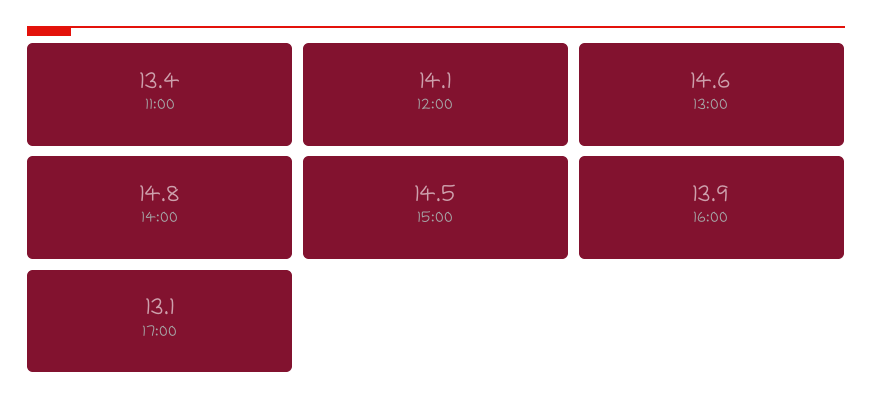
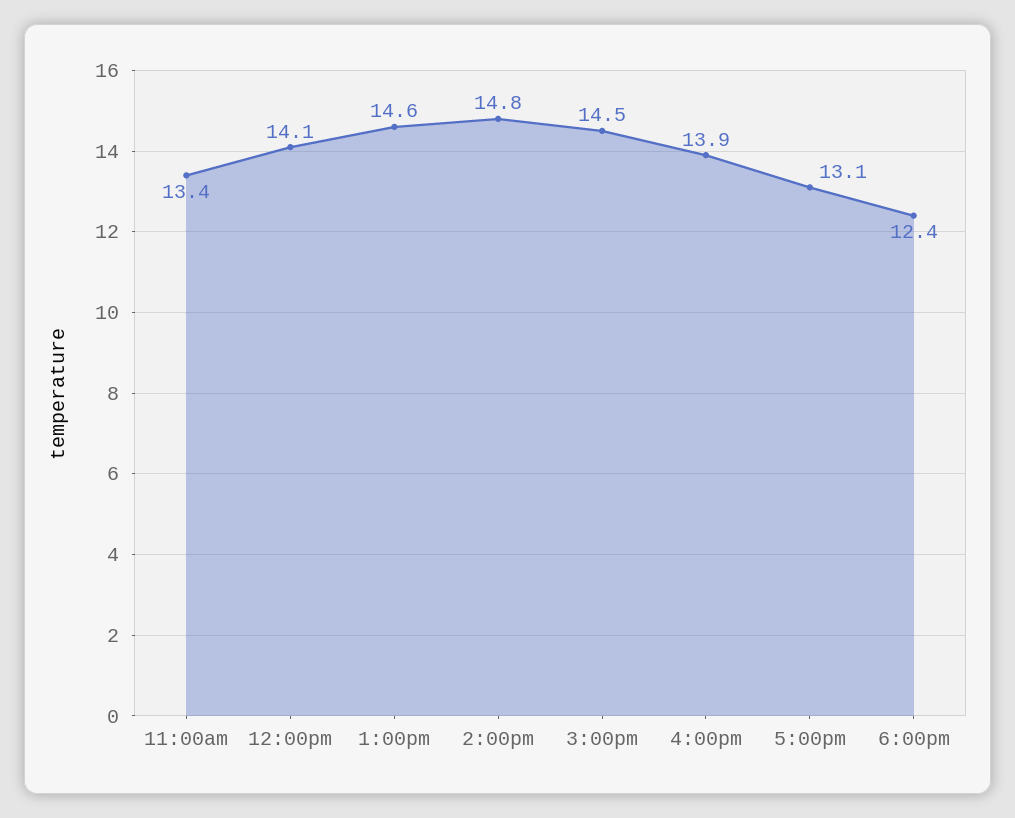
6:00pm: none -> 12.4

